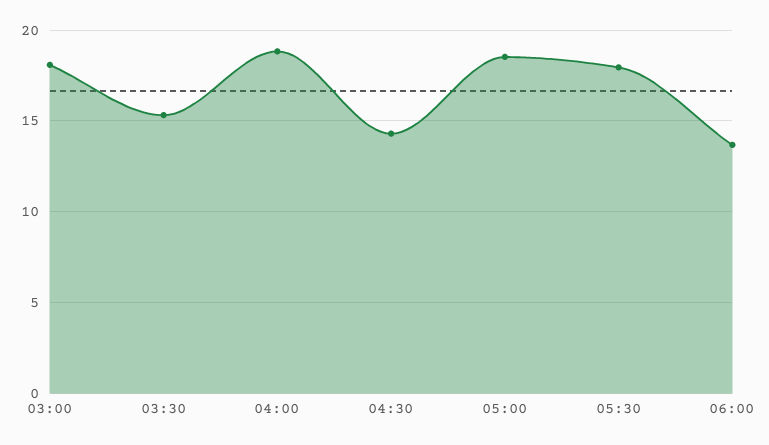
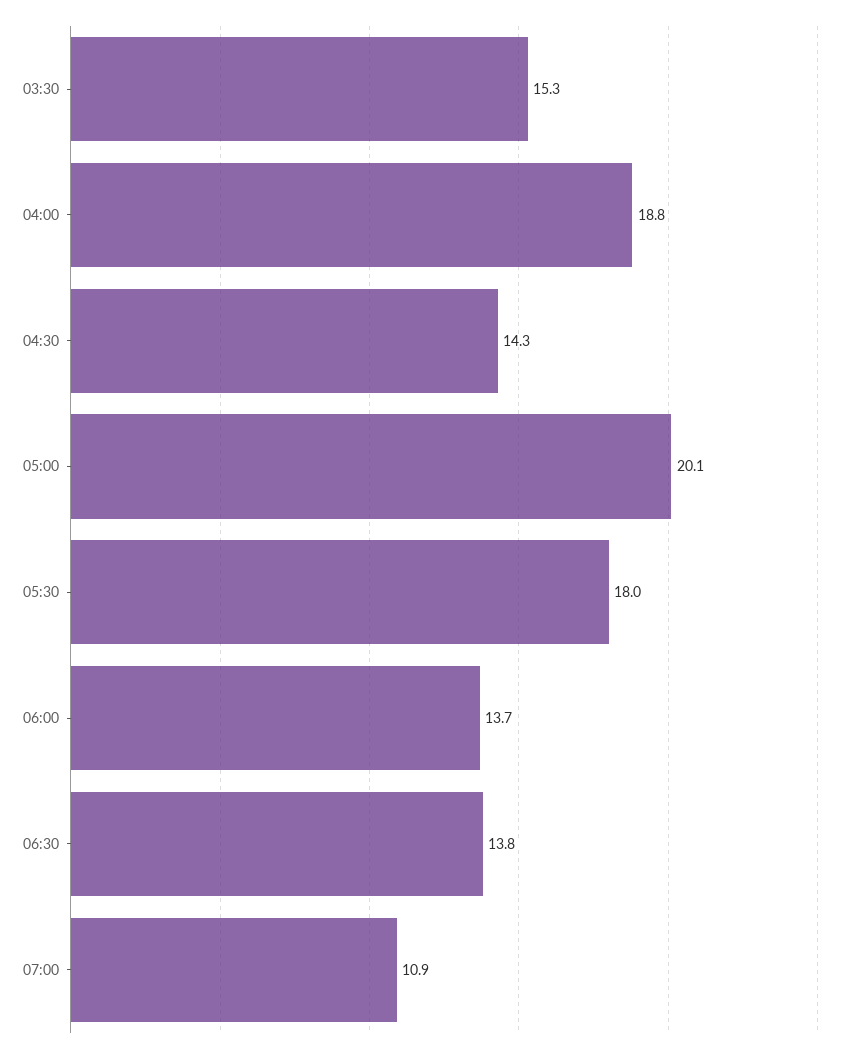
03:00: 18 -> none
05:00: 18.5 -> 20.1
06:30: none -> 13.8
07:00: none -> 10.9

